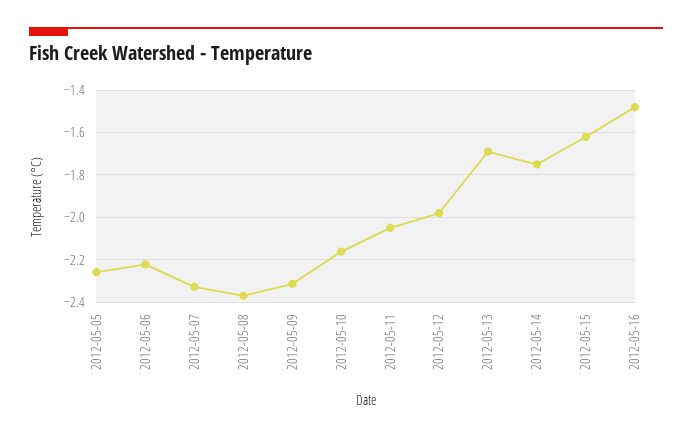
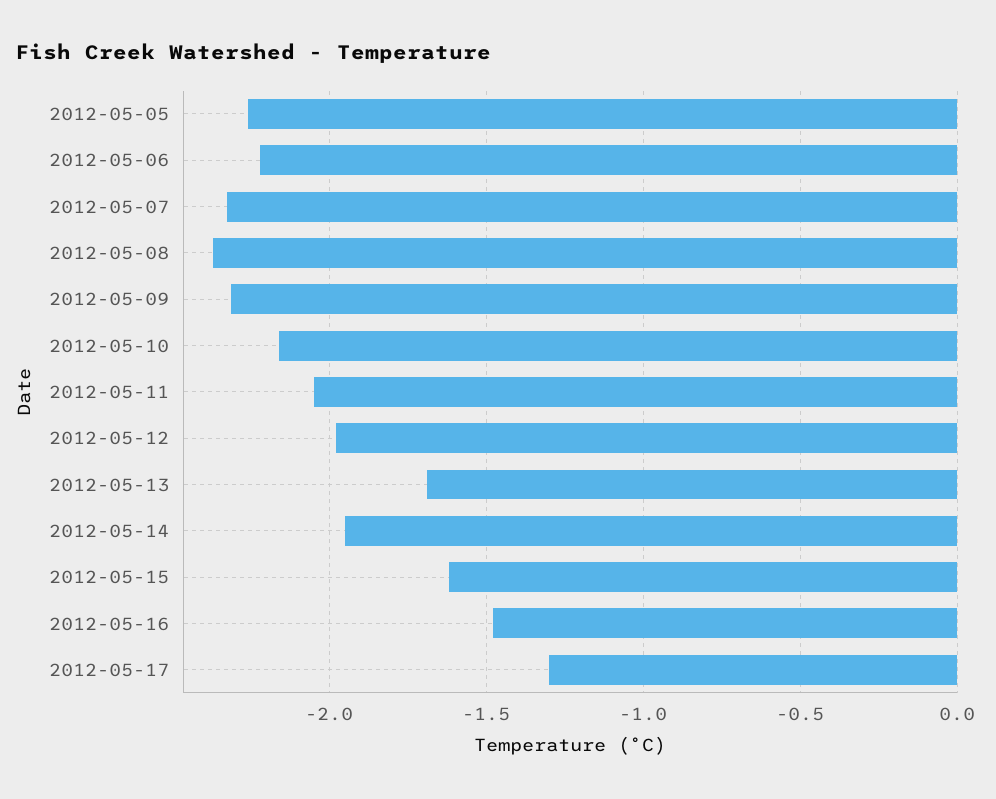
2012-05-14: -1.75 -> -1.95
2012-05-17: none -> -1.3

